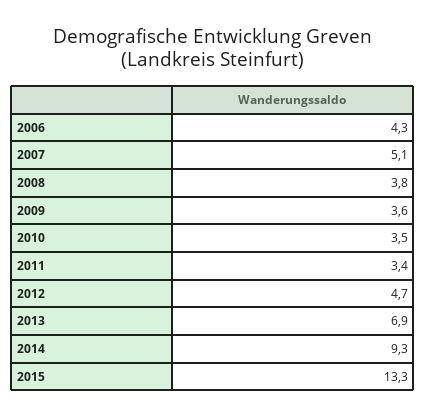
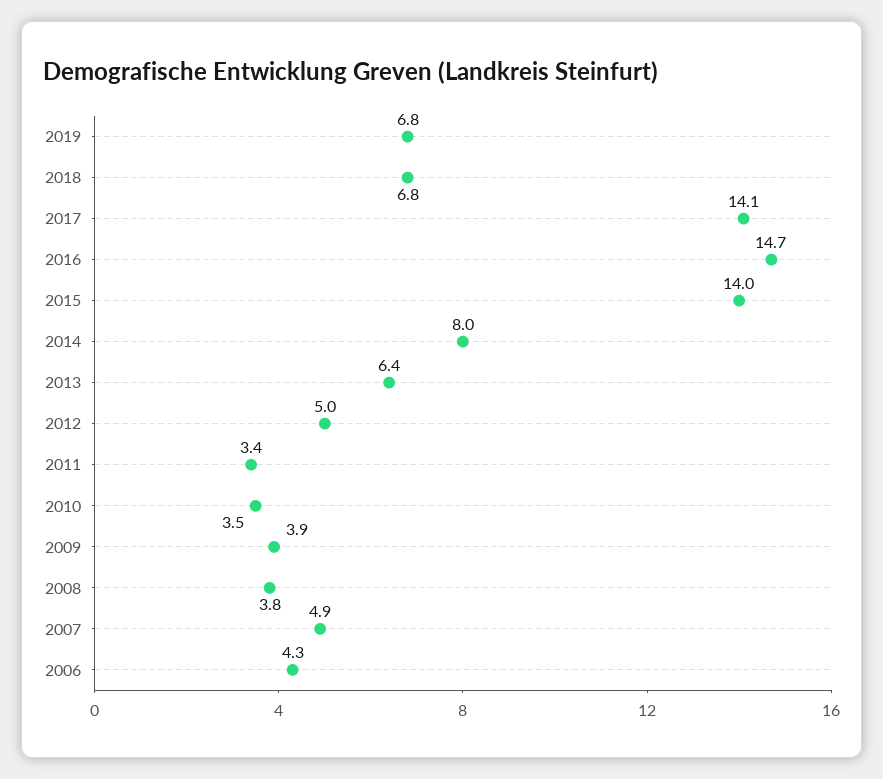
2007: 5.1 -> 4.9
2009: 3.6 -> 3.9
2012: 4.7 -> 5
2013: 6.9 -> 6.4
2014: 9.3 -> 8
2015: 13.3 -> 14
2019: none -> 6.8
2018: none -> 6.8
2017: none -> 14.1
2016: none -> 14.7

